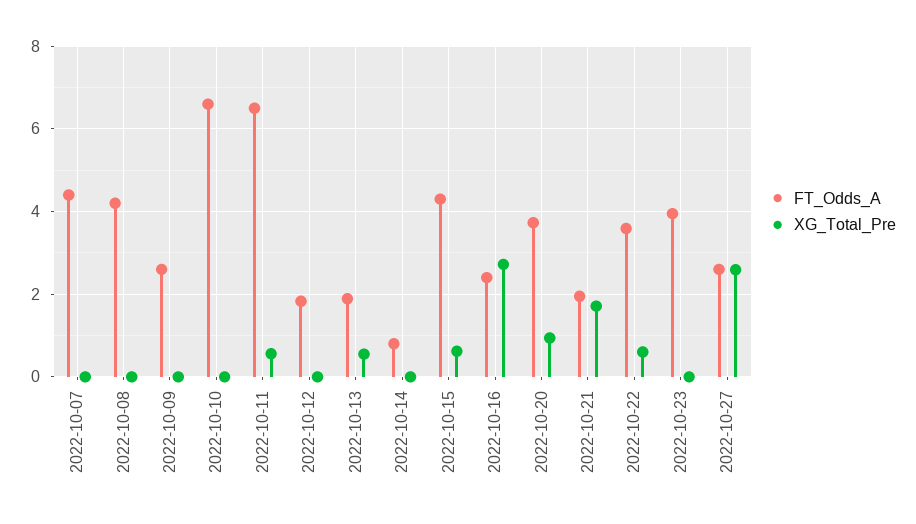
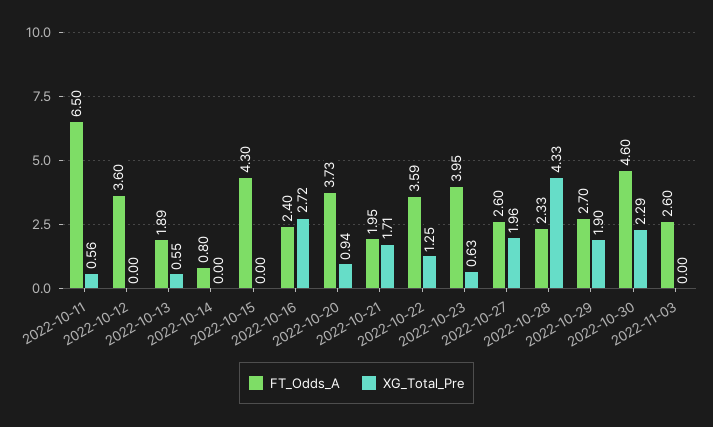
FT_Odds_A, 2022-10-07: 4.4 -> none
XG_Total_Pre, 2022-10-07: 0 -> none
FT_Odds_A, 2022-10-08: 4.2 -> none
XG_Total_Pre, 2022-10-08: 0 -> none
FT_Odds_A, 2022-10-09: 2.6 -> none
XG_Total_Pre, 2022-10-09: 0 -> none
FT_Odds_A, 2022-10-10: 6.6 -> none
XG_Total_Pre, 2022-10-10: 0 -> none
FT_Odds_A, 2022-10-12: 1.8 -> 3.6
XG_Total_Pre, 2022-10-15: 0.6 -> 0
XG_Total_Pre, 2022-10-22: 0.6 -> 1.25
XG_Total_Pre, 2022-10-23: 0 -> 0.63
XG_Total_Pre, 2022-10-27: 2.6 -> 1.96
FT_Odds_A, 2022-10-28: none -> 2.33
XG_Total_Pre, 2022-10-28: none -> 4.33
FT_Odds_A, 2022-10-29: none -> 2.7
XG_Total_Pre, 2022-10-29: none -> 1.9
FT_Odds_A, 2022-10-30: none -> 4.6
XG_Total_Pre, 2022-10-30: none -> 2.29
FT_Odds_A, 2022-11-03: none -> 2.6
XG_Total_Pre, 2022-11-03: none -> 0

